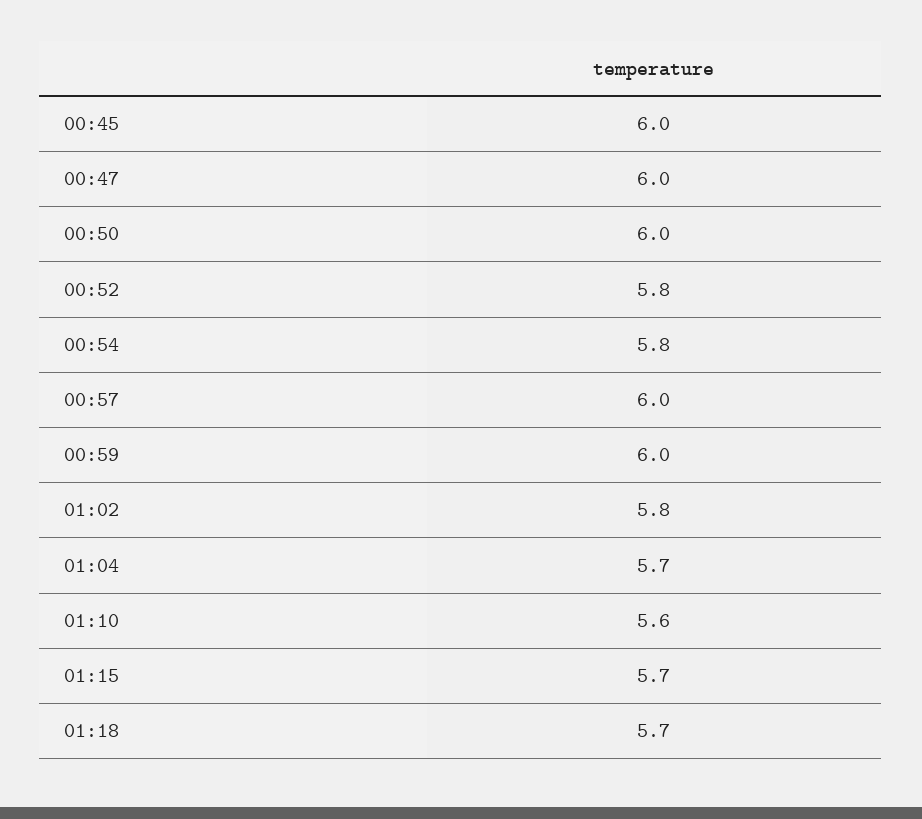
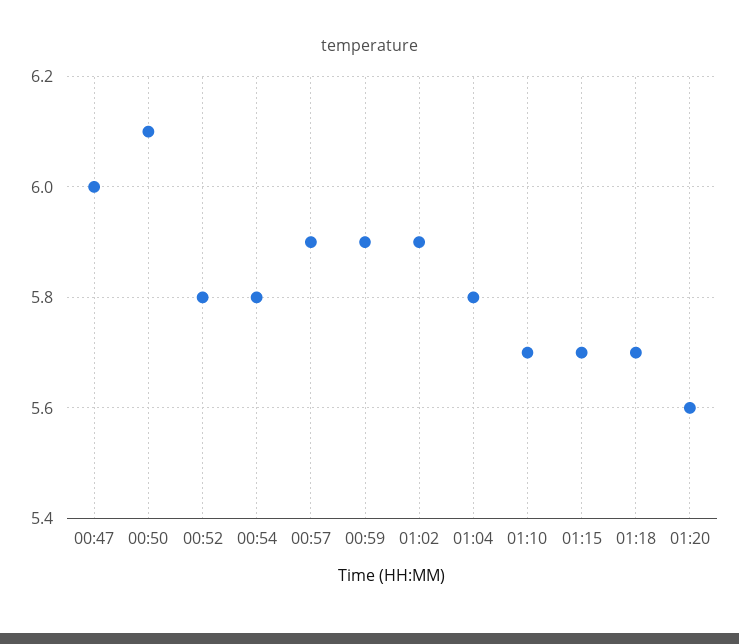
00:45: 6 -> none
00:50: 6 -> 6.1
00:57: 6 -> 5.9
00:59: 6 -> 5.9
01:02: 5.8 -> 5.9
01:04: 5.7 -> 5.8
01:10: 5.6 -> 5.7
01:20: none -> 5.6

